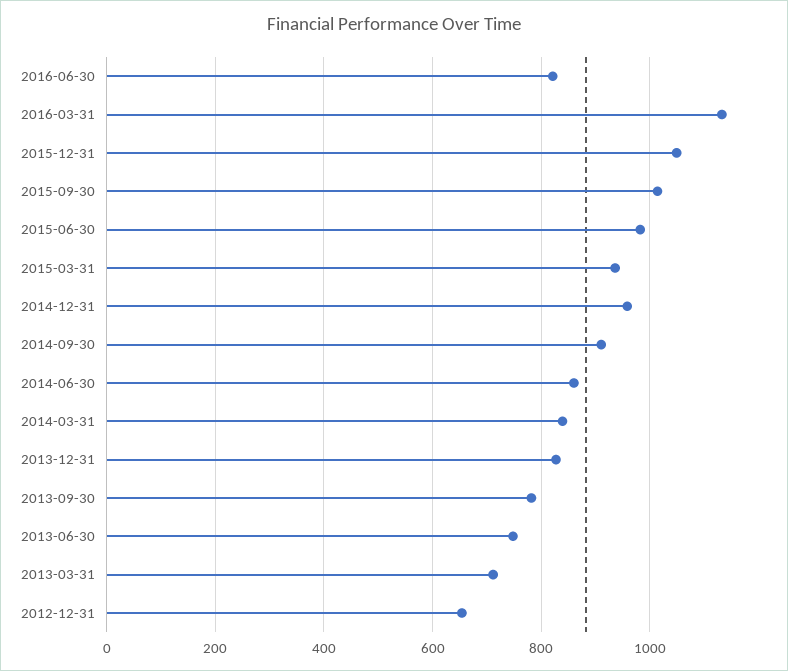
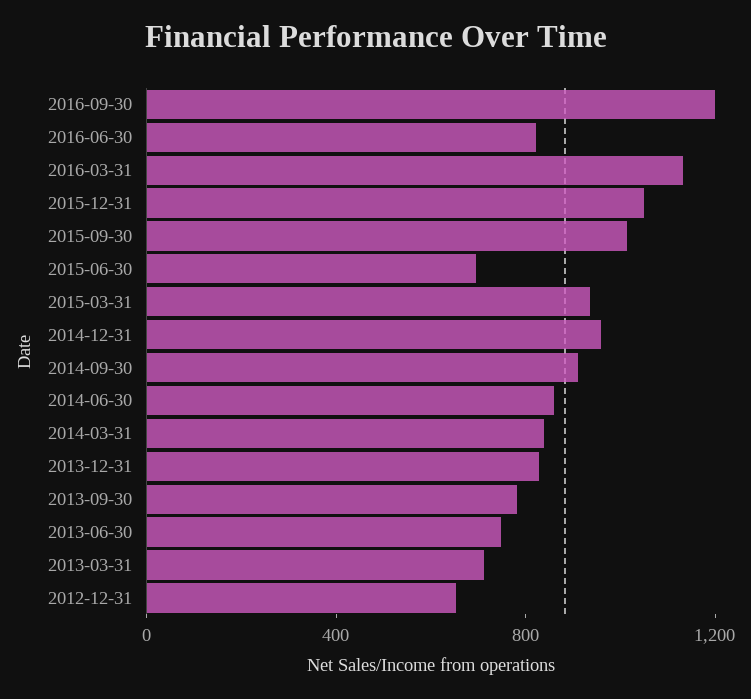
2015-06-30: 980 -> 700
2016-09-30: none -> 1200

